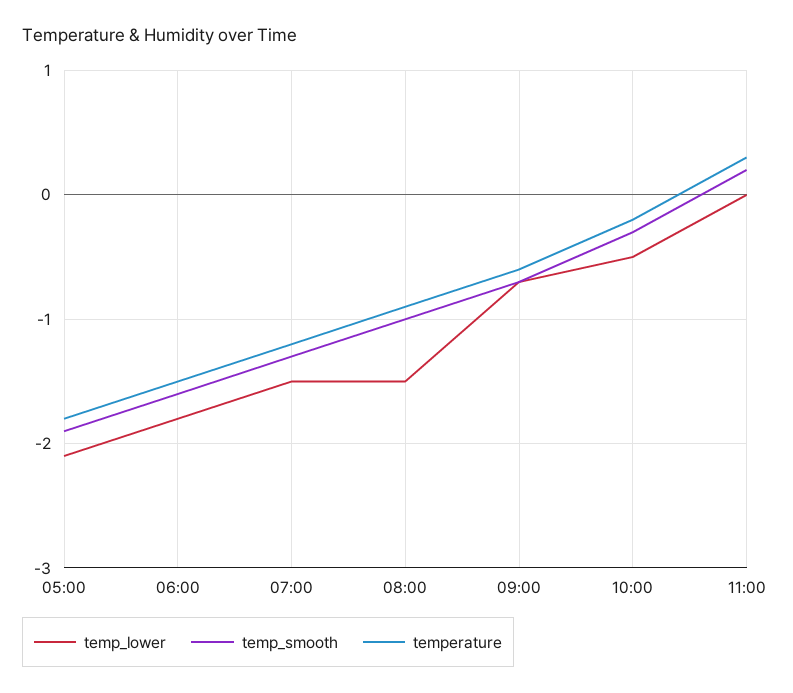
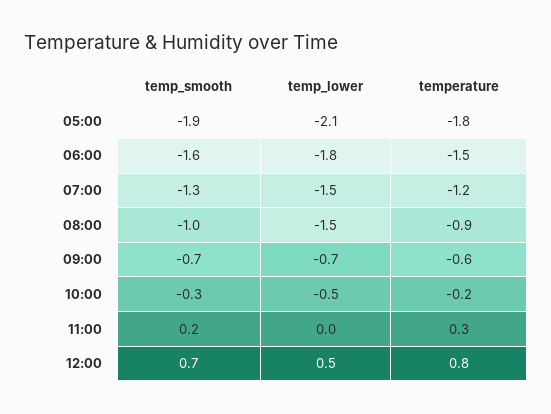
temp_smooth, 12:00: none -> 0.7
temp_lower, 12:00: none -> 0.5
temperature, 12:00: none -> 0.8

